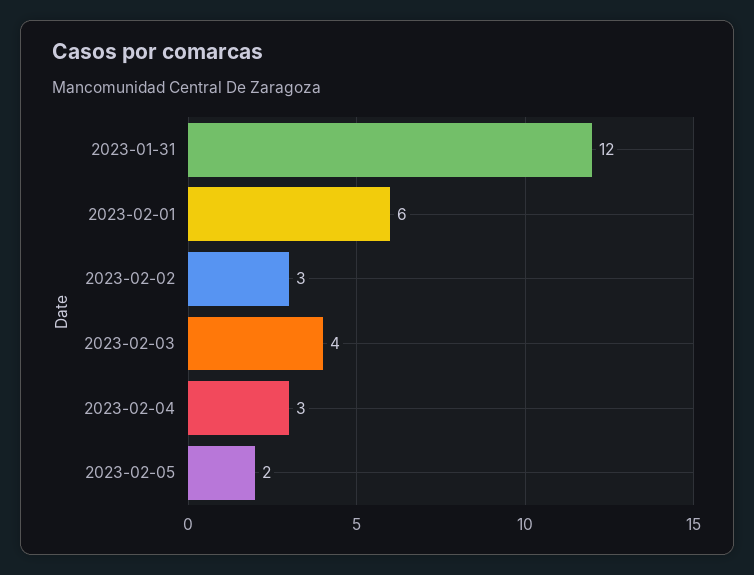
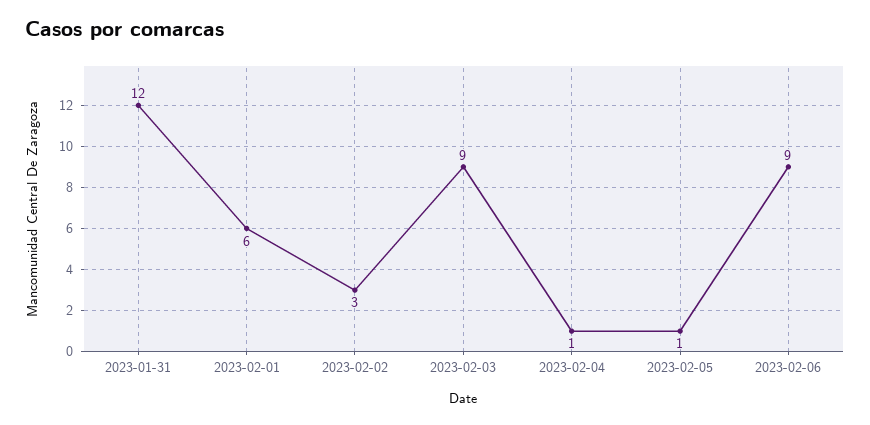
2023-02-03: 4 -> 9
2023-02-04: 3 -> 1
2023-02-05: 2 -> 1
2023-02-06: none -> 9

